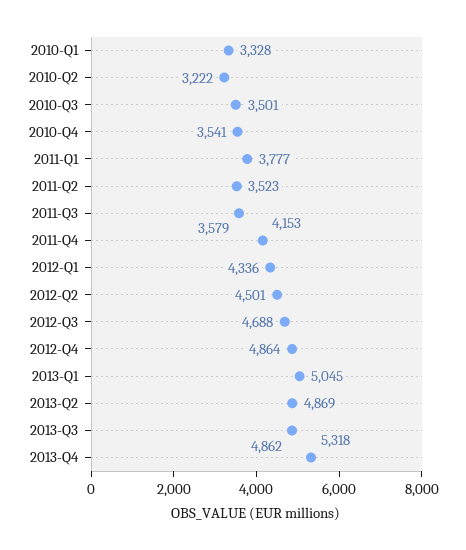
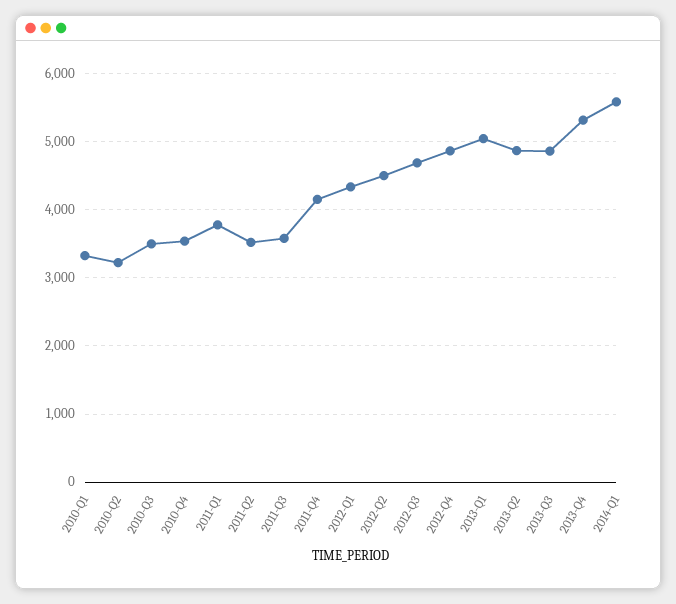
2014-Q1: none -> 5600

